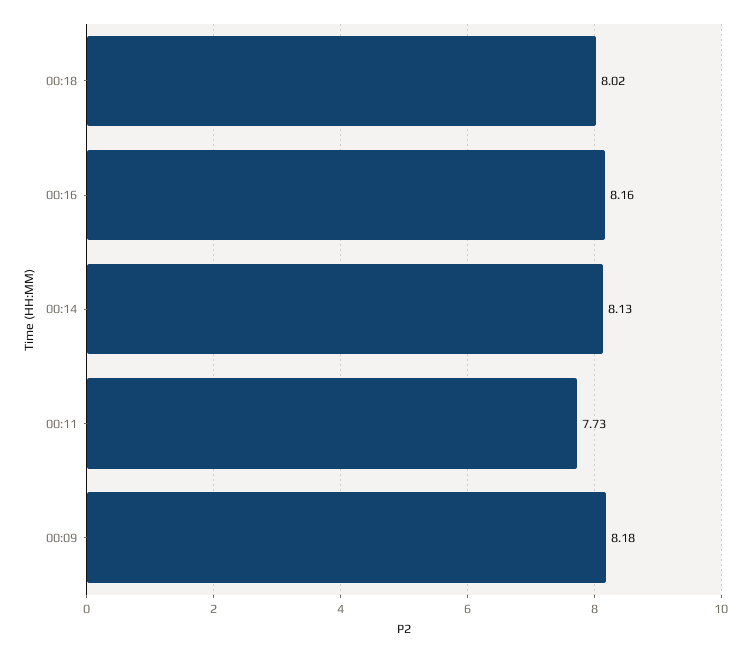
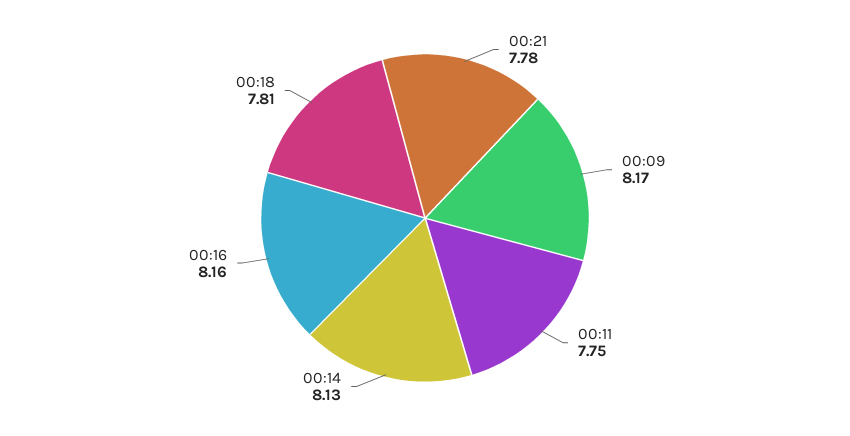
00:18: 8.02 -> 7.81
00:11: 7.73 -> 7.75
00:09: 8.18 -> 8.17
00:21: none -> 7.78

